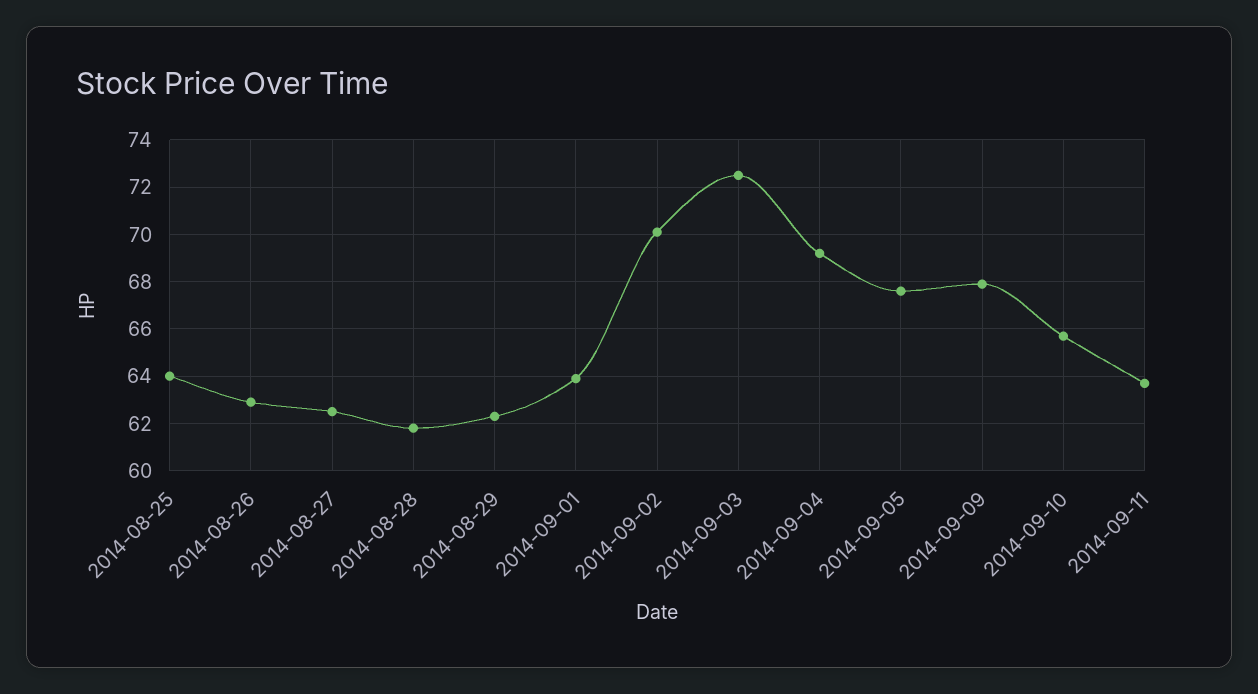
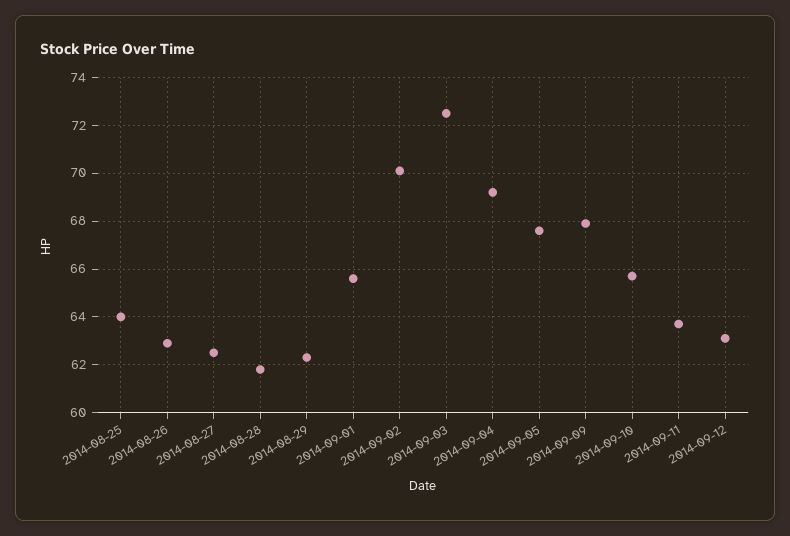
2014-09-01: 64 -> 65.5
2014-09-12: none -> 63

